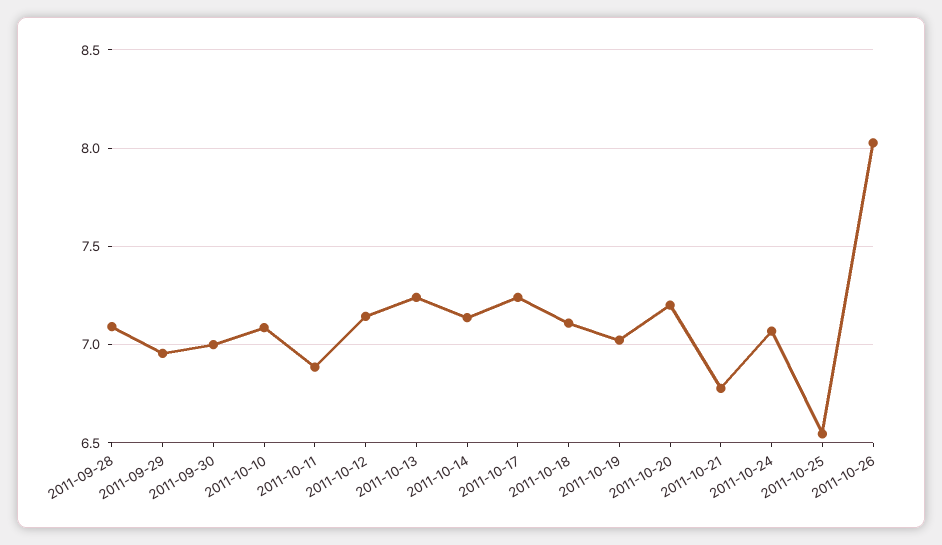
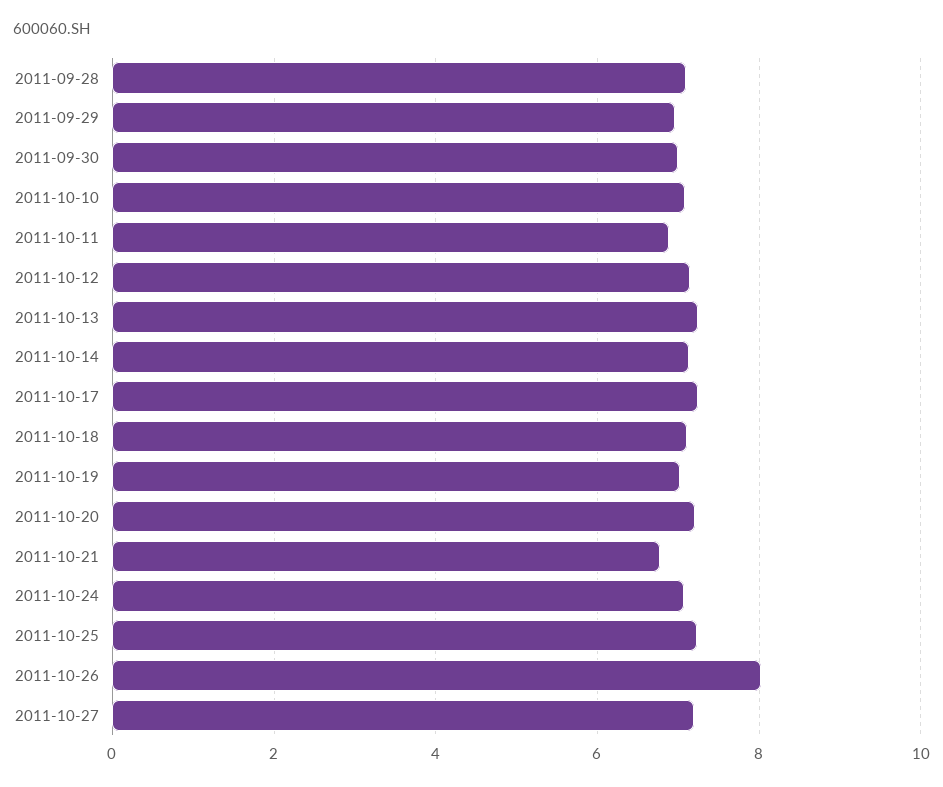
2011-10-25: 6.55 -> 7.2
2011-10-27: none -> 7.2

